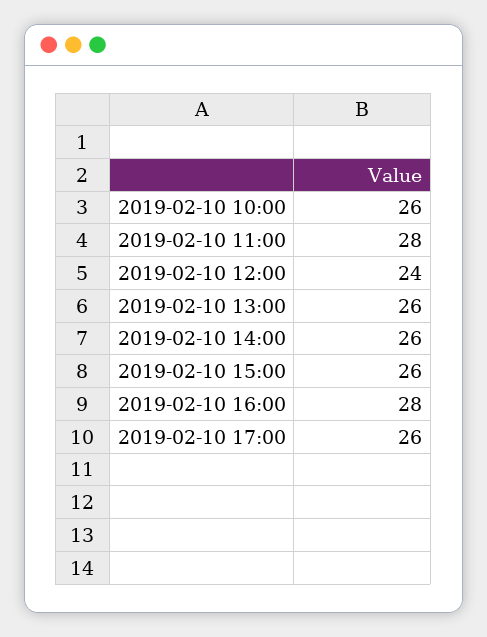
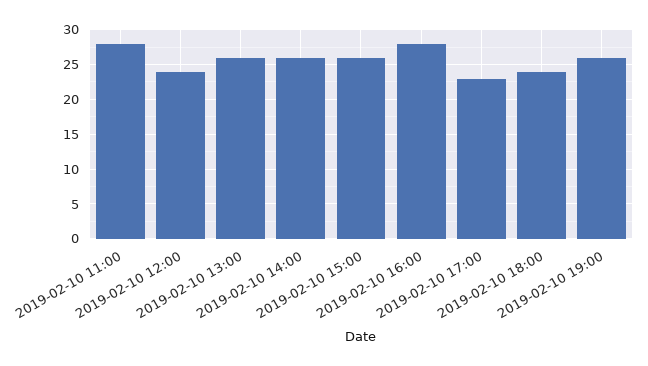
2019-02-10 10:00: 26 -> none
2019-02-10 17:00: 26 -> 23
2019-02-10 18:00: none -> 24
2019-02-10 19:00: none -> 26

